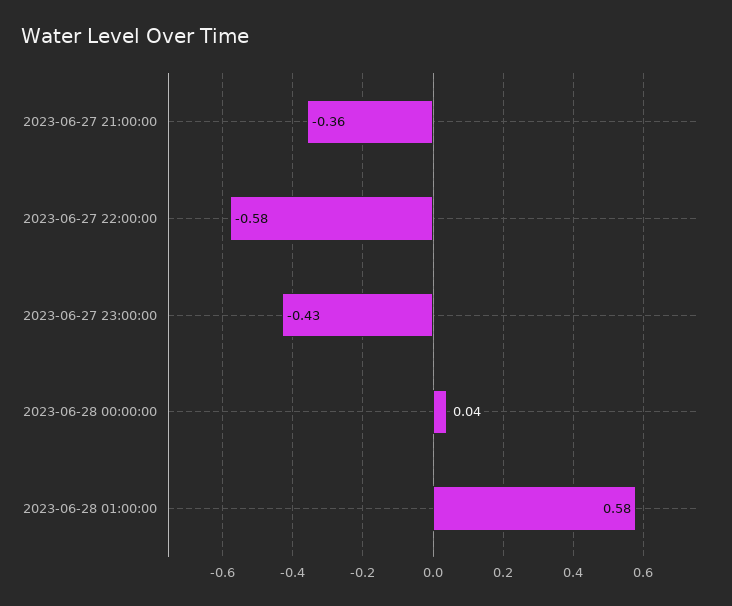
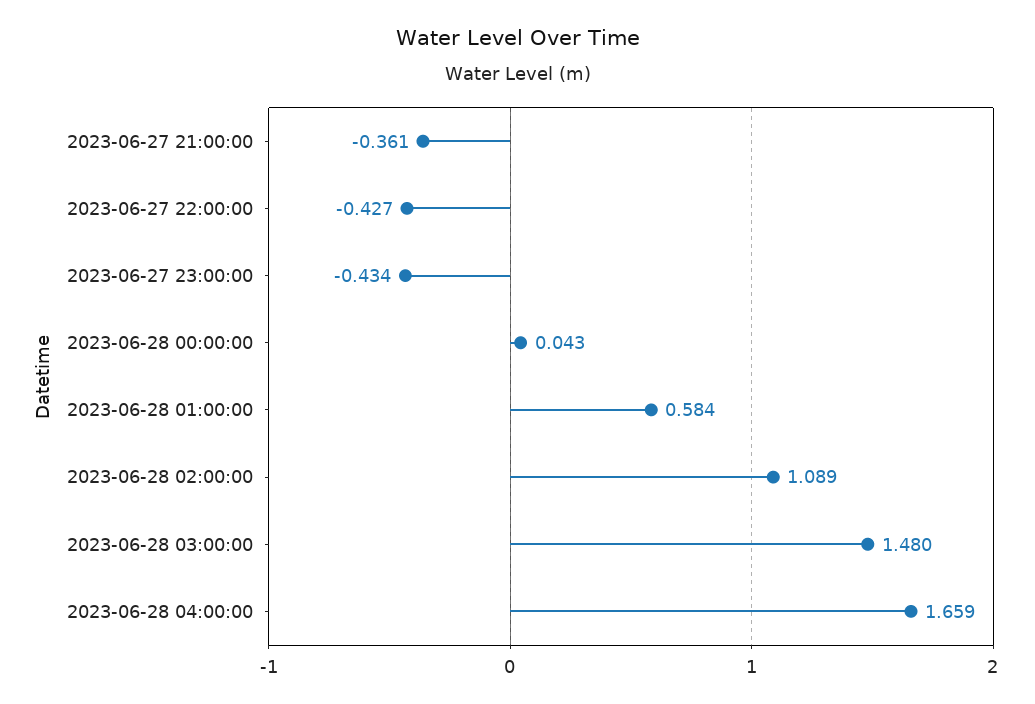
2023-06-27 22:00:00: -0.58 -> -0.427
2023-06-28 02:00:00: none -> 1.089
2023-06-28 03:00:00: none -> 1.48
2023-06-28 04:00:00: none -> 1.659

